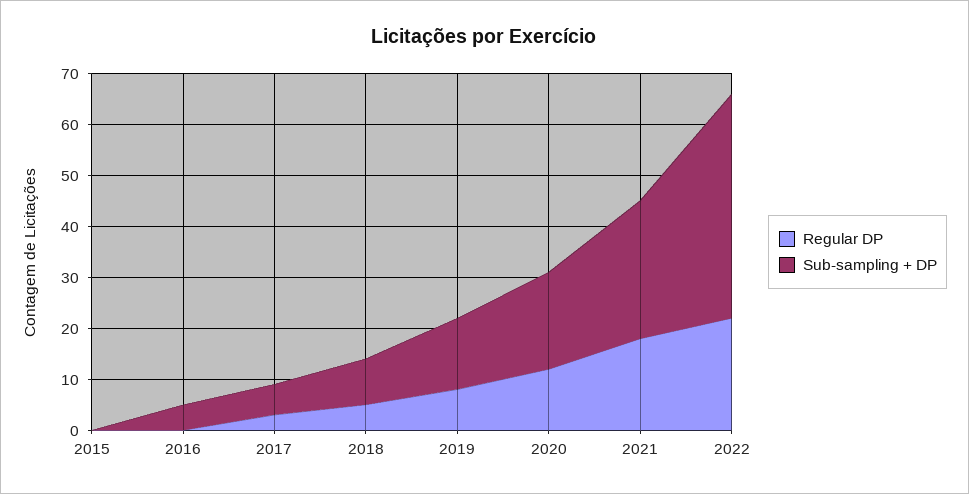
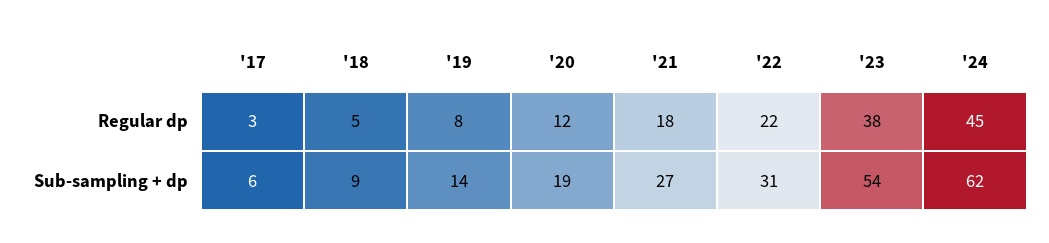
Regular DP, 2015: 0 -> none
Sub-sampling + DP, 2015: 0 -> none
Regular DP, 2016: 0 -> none
Sub-sampling + DP, 2016: 5 -> none
Sub-sampling + DP, 2022: 45 -> 31
Regular DP, '23: none -> 38
Regular DP, '24: none -> 45
Sub-sampling + DP, '23: none -> 54
Sub-sampling + DP, '24: none -> 62

